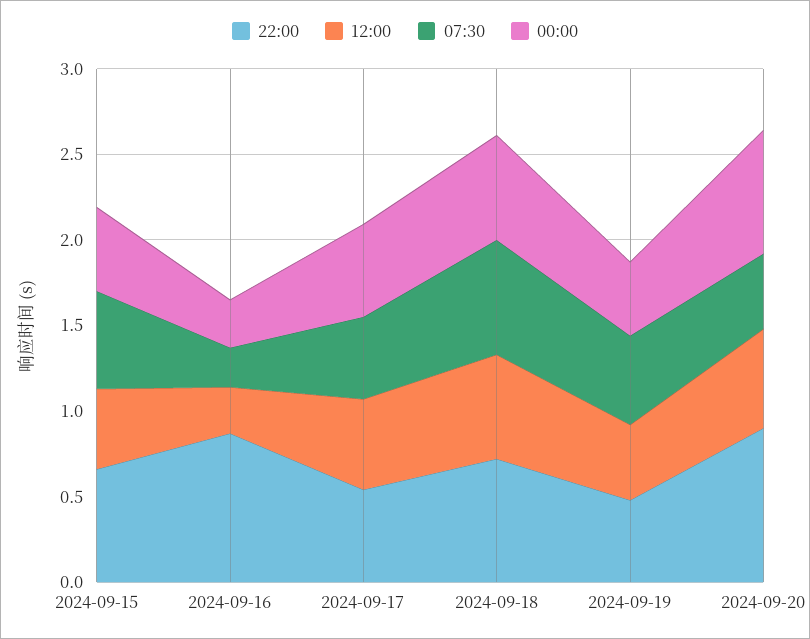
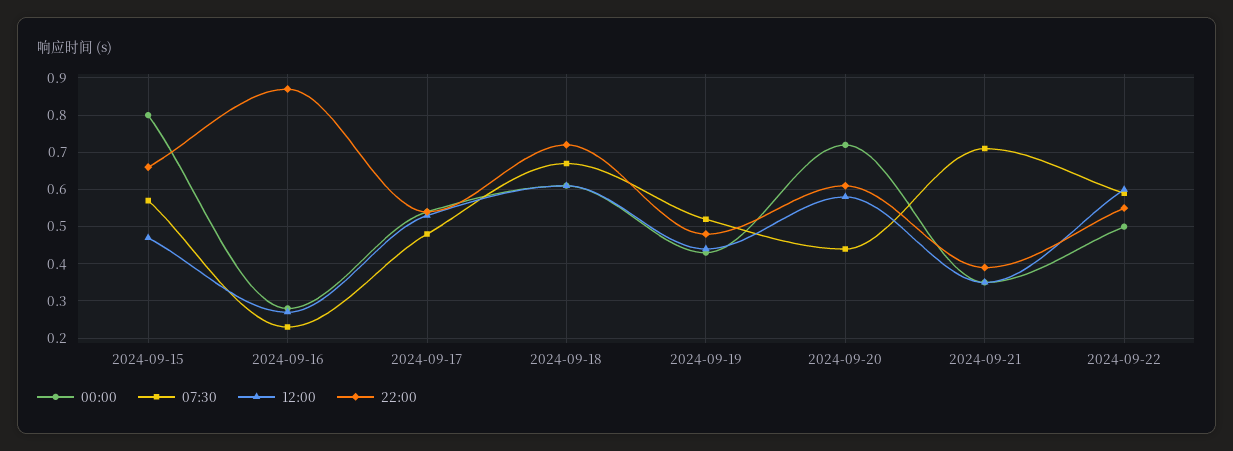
00:00, 2024-09-15: 0.5 -> 0.8
22:00, 2024-09-20: 0.9 -> 0.6
00:00, 2024-09-21: none -> 0.35
07:30, 2024-09-21: none -> 0.7
12:00, 2024-09-21: none -> 0.35
22:00, 2024-09-21: none -> 0.4
00:00, 2024-09-22: none -> 0.5
07:30, 2024-09-22: none -> 0.6
12:00, 2024-09-22: none -> 0.6
22:00, 2024-09-22: none -> 0.55

